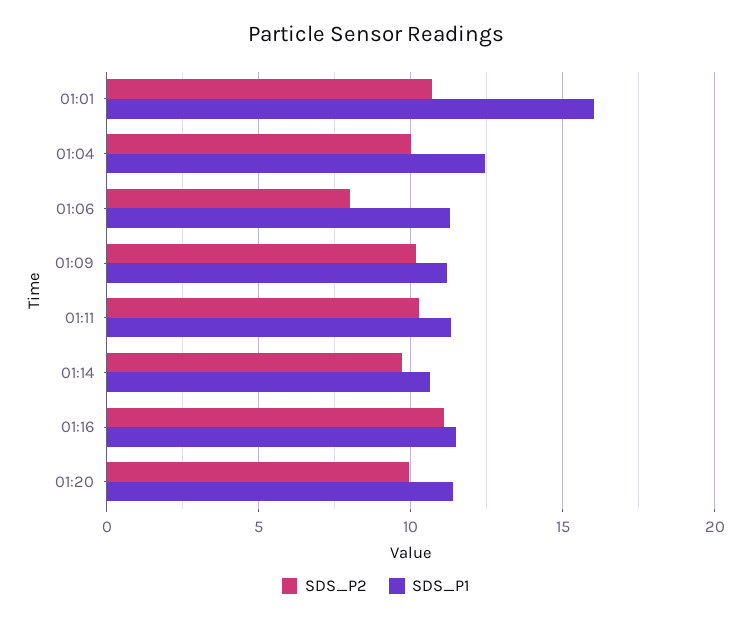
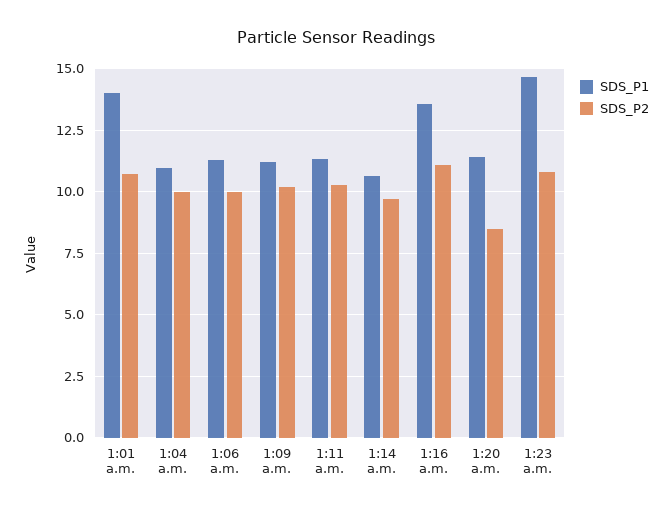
SDS_P1, 01:01: 16 -> 14
SDS_P1, 01:04: 12.5 -> 11
SDS_P2, 01:06: 8 -> 10
SDS_P1, 01:16: 11.5 -> 13.5
SDS_P2, 01:20: 10 -> 8.5
SDS_P1, 1:23 a.m.: none -> 14.75
SDS_P2, 1:23 a.m.: none -> 10.75

